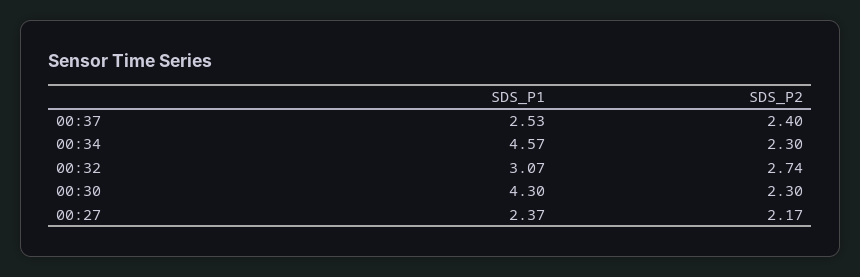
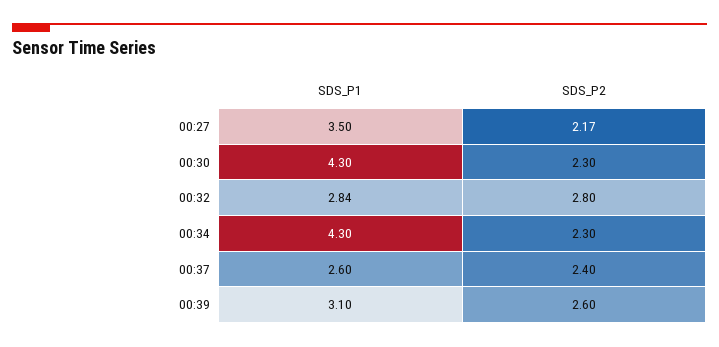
SDS_P1, 00:37: 2.53 -> 2.6
SDS_P1, 00:34: 4.57 -> 4.3
SDS_P1, 00:32: 3.07 -> 2.84
SDS_P2, 00:32: 2.74 -> 2.8
SDS_P1, 00:27: 2.37 -> 3.5
SDS_P1, 00:39: none -> 3.1
SDS_P2, 00:39: none -> 2.6

